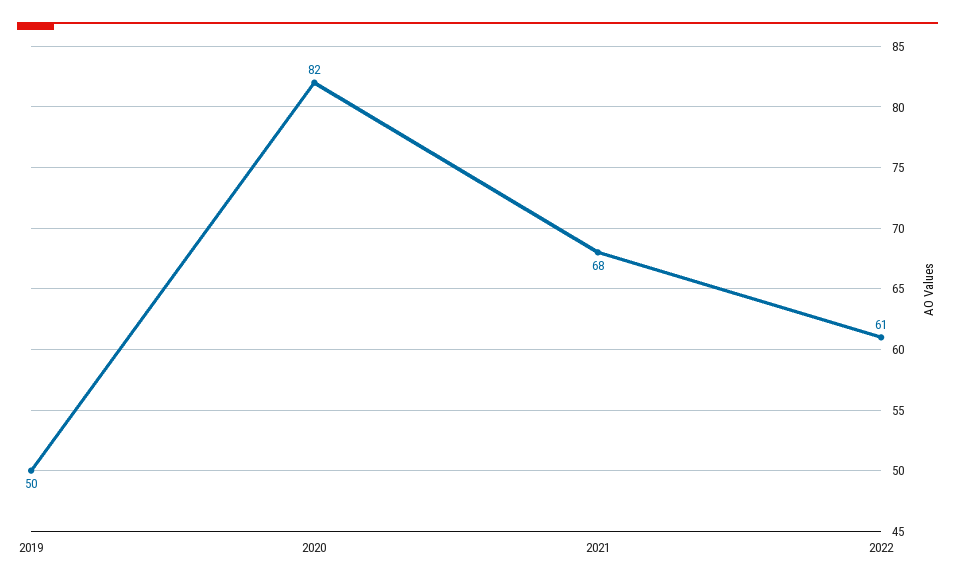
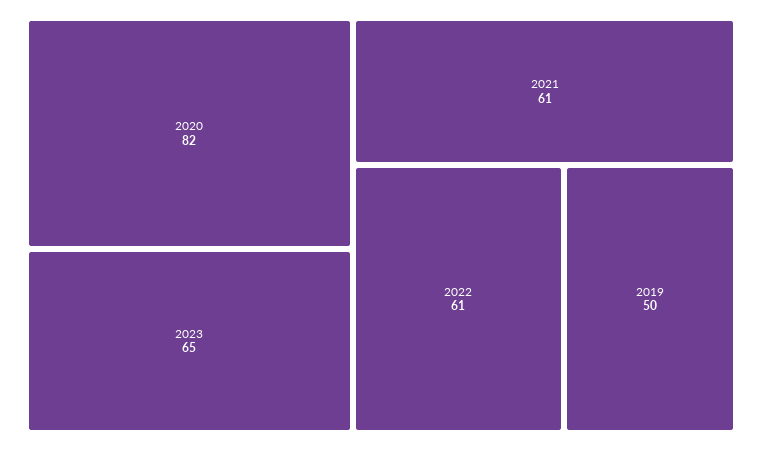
2021: 68 -> 61
2023: none -> 65

